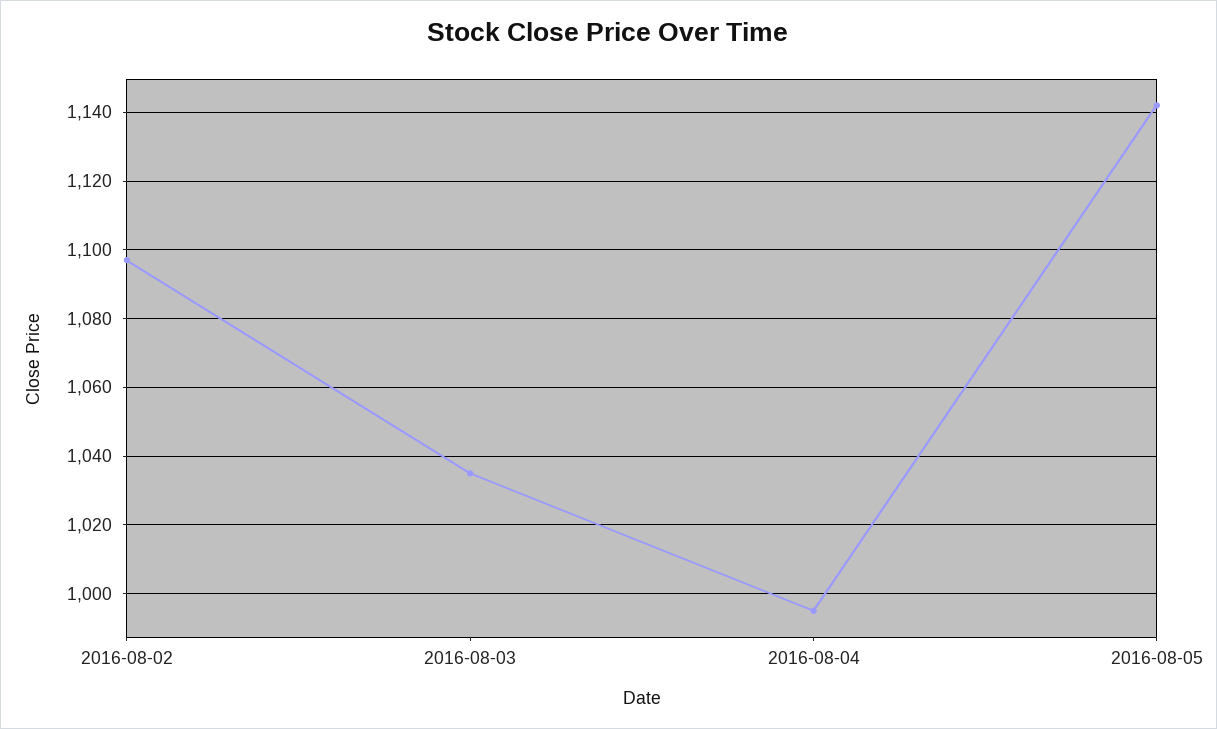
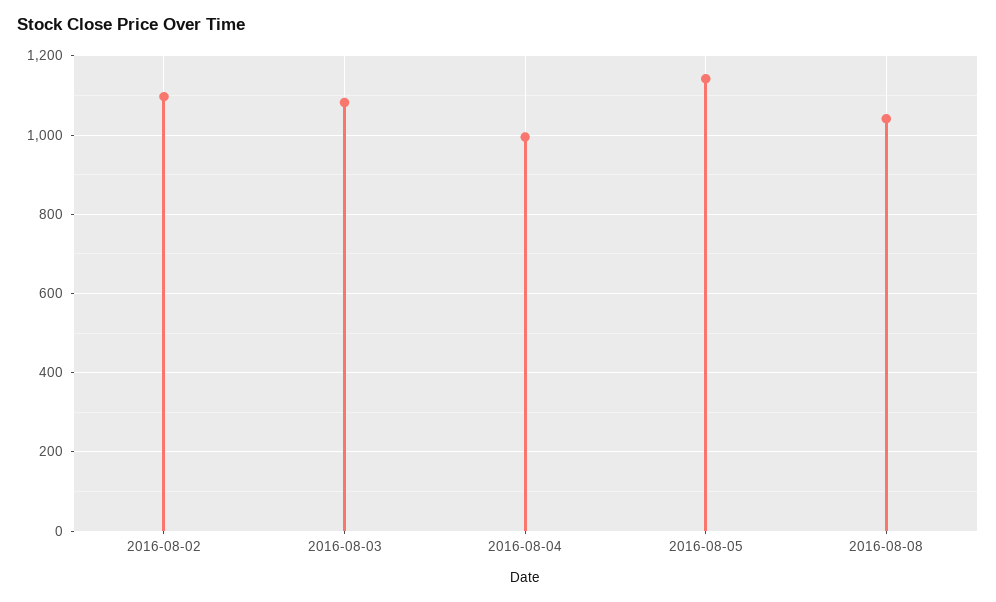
2016-08-03: 1035 -> 1080
2016-08-08: none -> 1040

